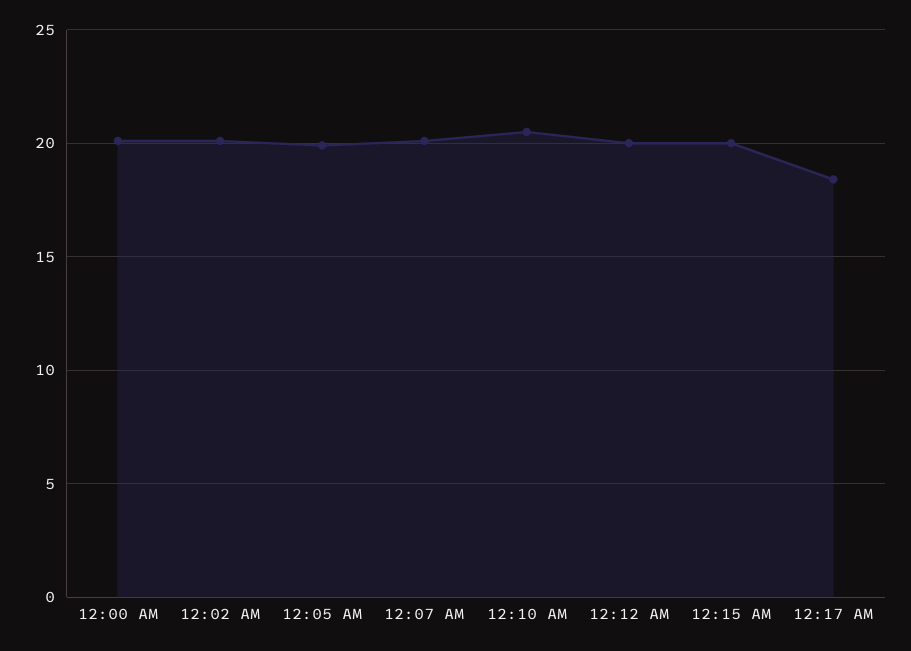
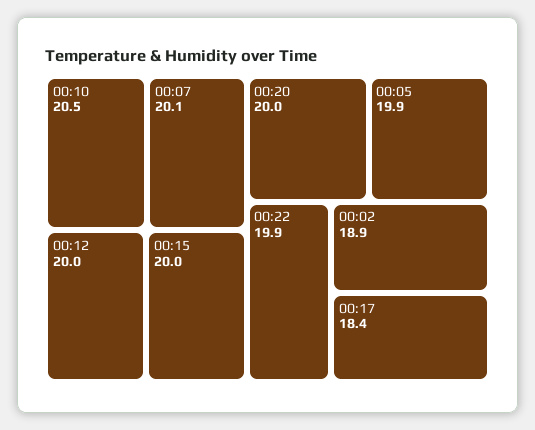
12:00 AM: 20 -> none
12:02 AM: 20 -> 18.9
00:20: none -> 20
00:22: none -> 19.9

